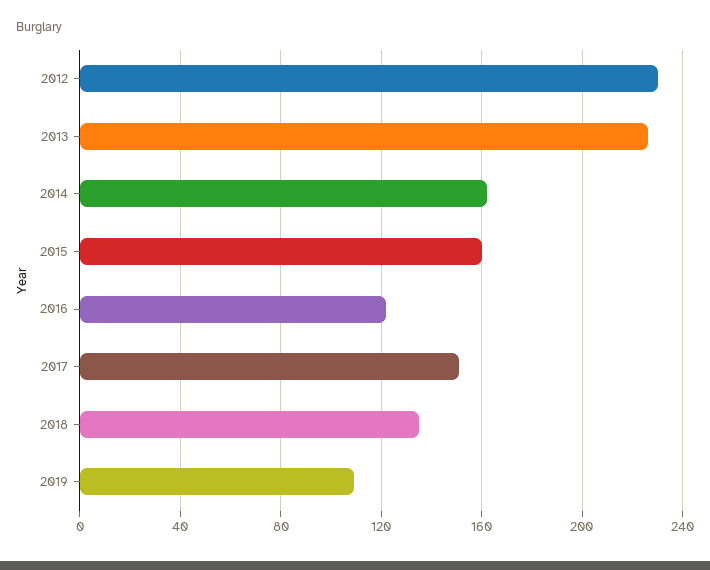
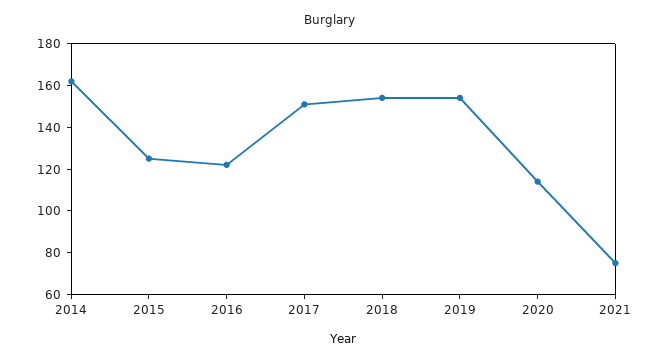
2012: 230 -> none
2013: 225 -> none
2015: 160 -> 125
2018: 135 -> 155
2019: 110 -> 155
2020: none -> 115
2021: none -> 75

